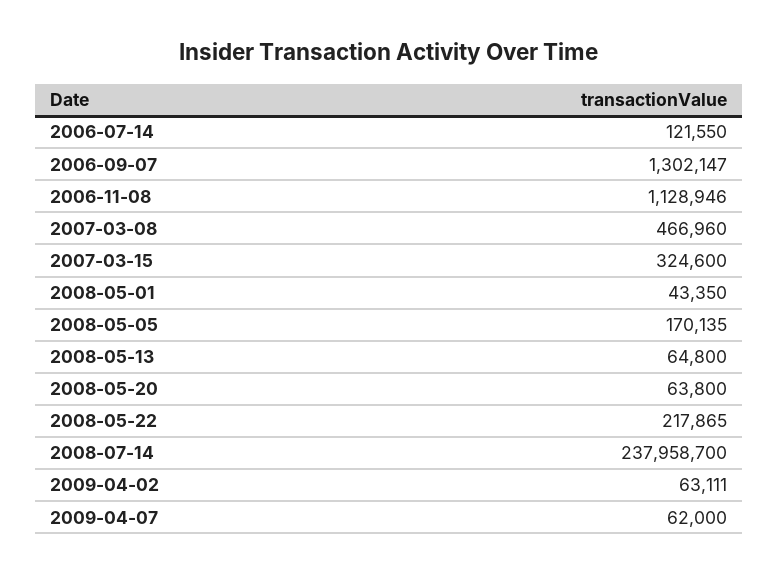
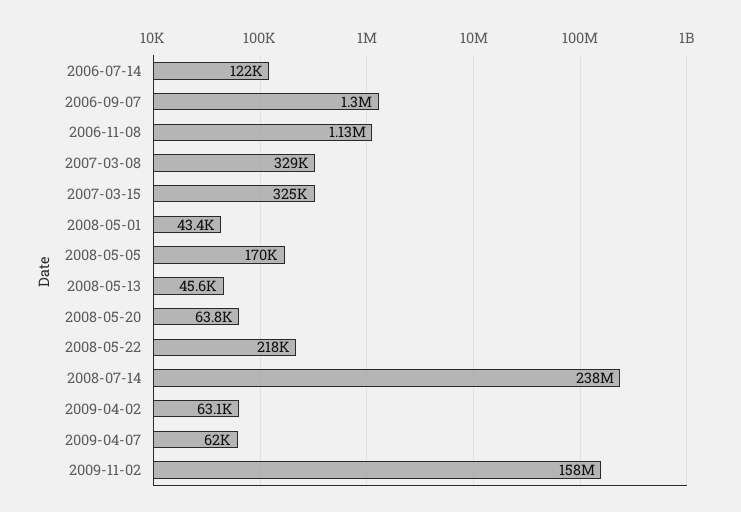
2007-03-08: 466960 -> 329000
2008-05-13: 64800 -> 45600
2009-11-02: none -> 158000000

